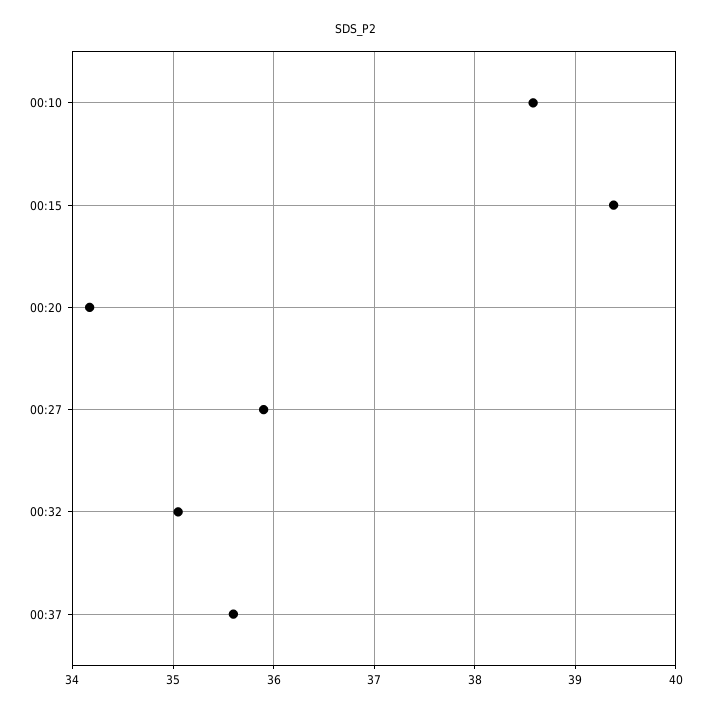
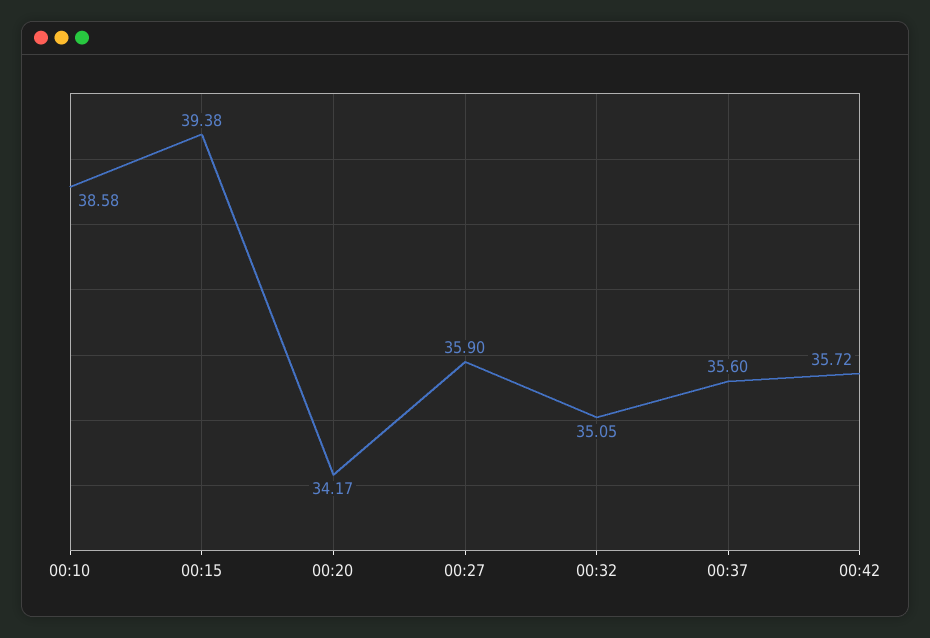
00:42: none -> 35.72

